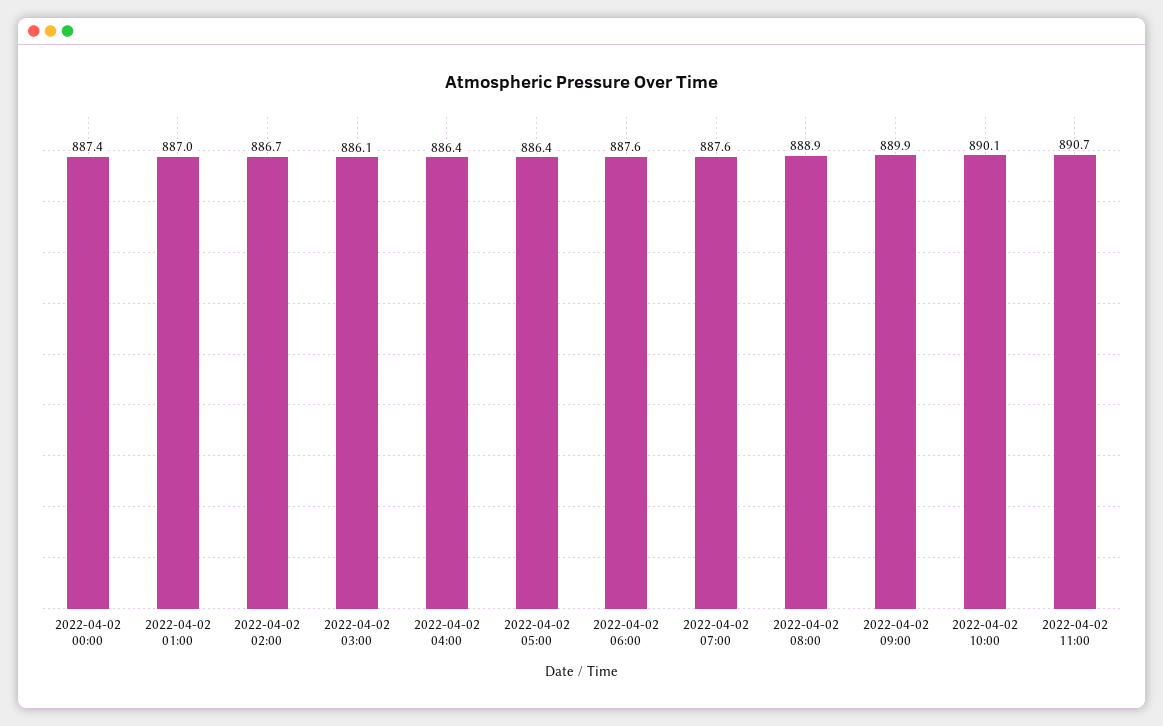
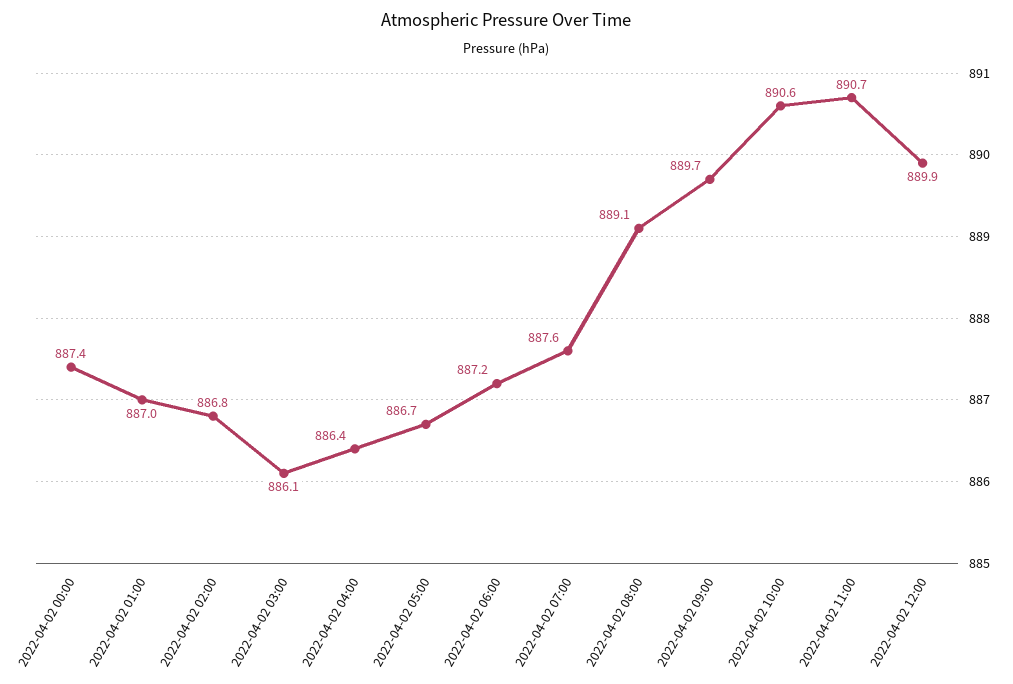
2022-04-02 02:00: 886.7 -> 886.8
2022-04-02 05:00: 886.4 -> 886.7
2022-04-02 06:00: 887.6 -> 887.2
2022-04-02 08:00: 888.9 -> 889.1
2022-04-02 09:00: 889.9 -> 889.7
2022-04-02 10:00: 890.1 -> 890.6
2022-04-02 12:00: none -> 889.9

